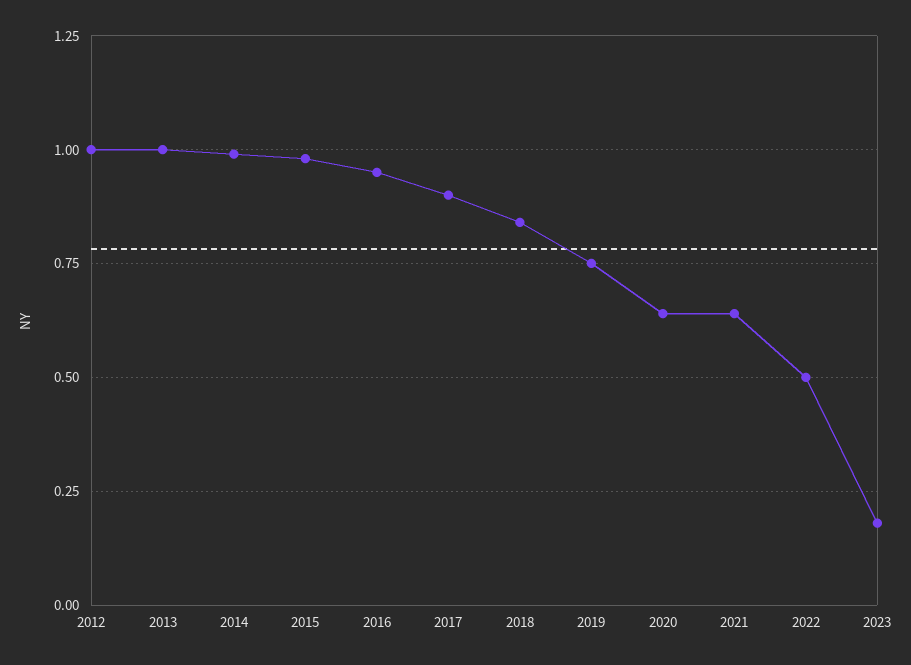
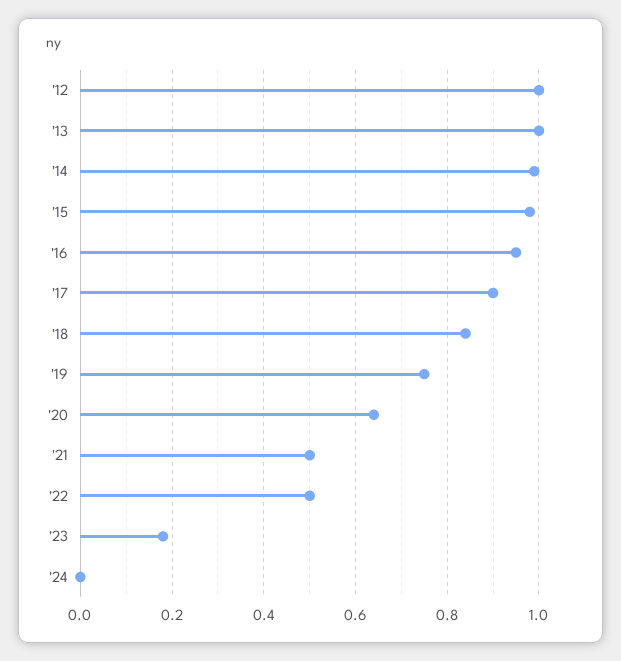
2021: 0.65 -> 0.5
'24: none -> 0

